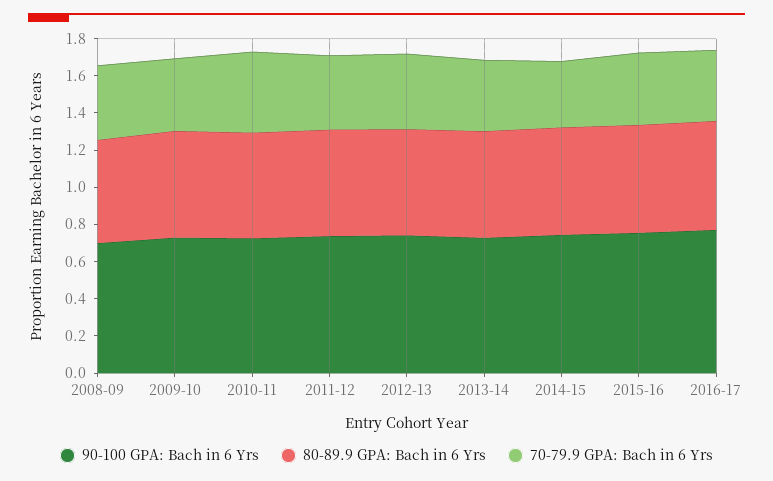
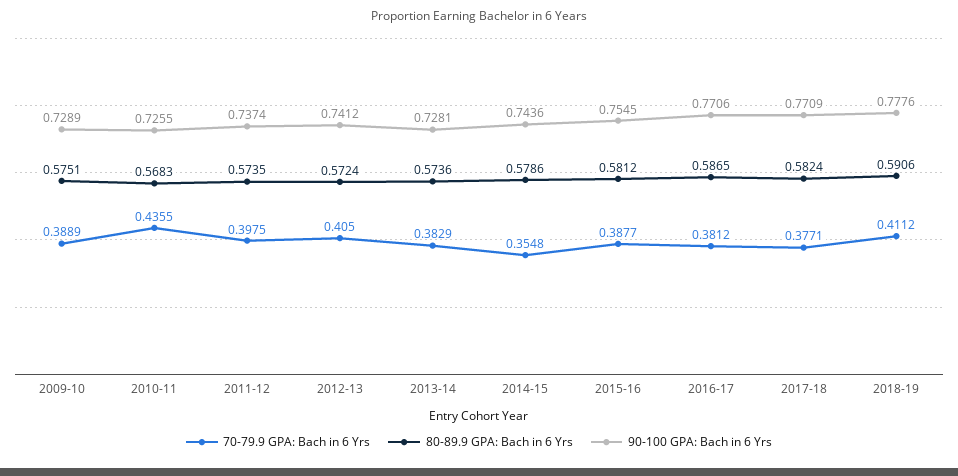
90-100 GPA: Bach in 6 Yrs, 2008-09: 0.7 -> none
80-89.9 GPA: Bach in 6 Yrs, 2008-09: 0.55 -> none
70-79.9 GPA: Bach in 6 Yrs, 2008-09: 0.4 -> none
70-79.9 GPA: Bach in 6 Yrs, 2017-18: none -> 0.3771
80-89.9 GPA: Bach in 6 Yrs, 2017-18: none -> 0.5824
90-100 GPA: Bach in 6 Yrs, 2017-18: none -> 0.7709
70-79.9 GPA: Bach in 6 Yrs, 2018-19: none -> 0.4112
80-89.9 GPA: Bach in 6 Yrs, 2018-19: none -> 0.5906
90-100 GPA: Bach in 6 Yrs, 2018-19: none -> 0.7776

